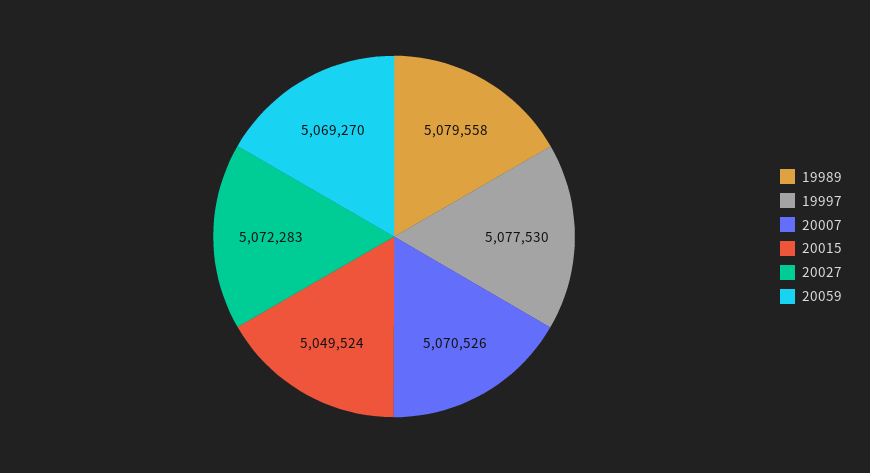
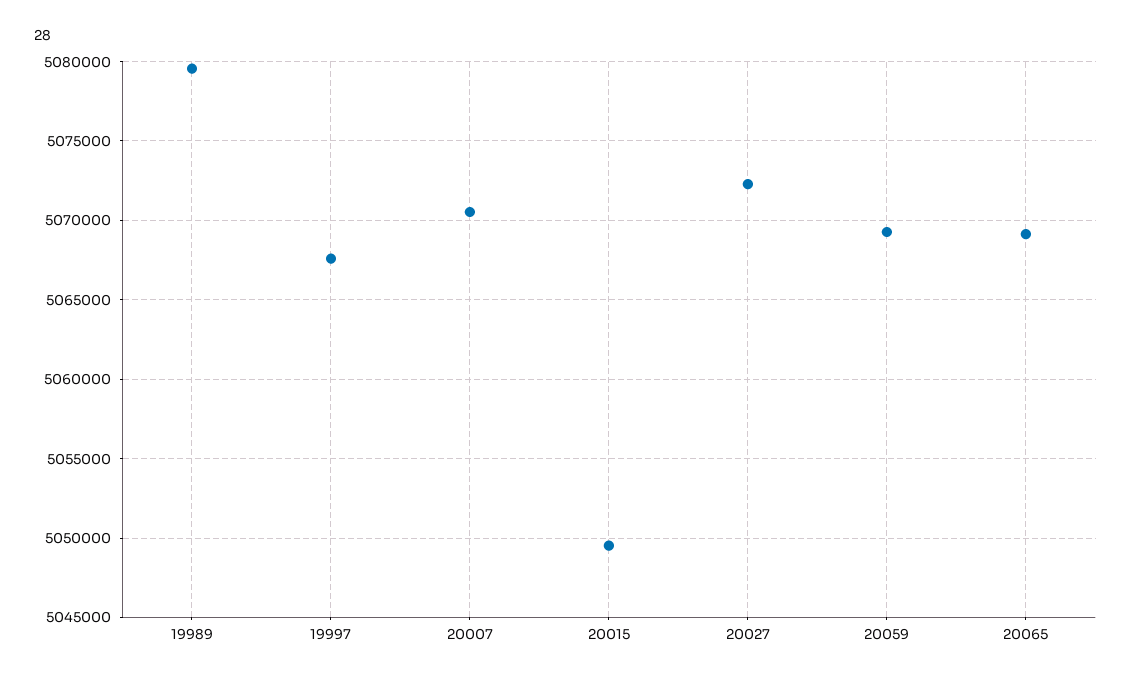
19997: 5077530 -> 5067500
20065: none -> 5069000

